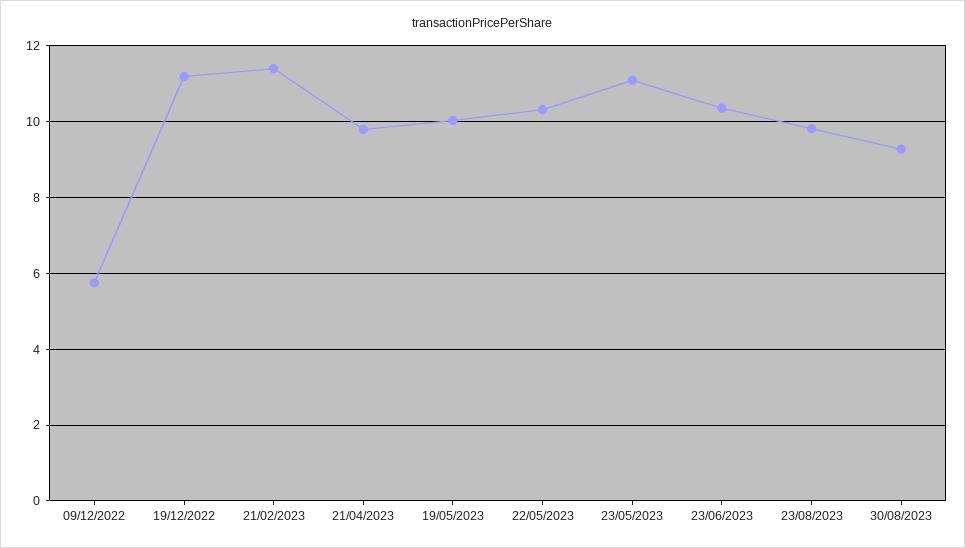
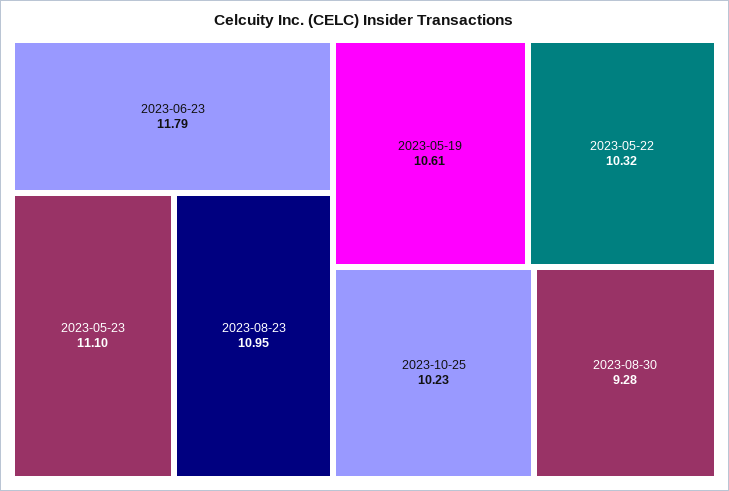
09/12/2022: 5.8 -> none
19/12/2022: 11.2 -> none
21/02/2023: 11.4 -> none
21/04/2023: 9.8 -> none
19/05/2023: 10 -> 10.61
23/06/2023: 10.4 -> 11.79
23/08/2023: 9.8 -> 10.95
2023-10-25: none -> 10.23

